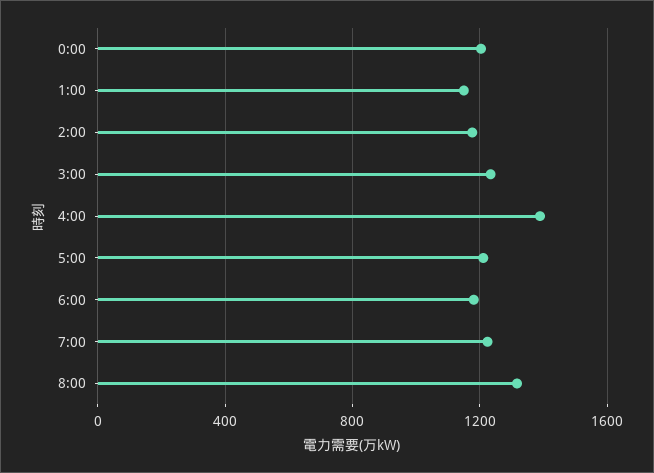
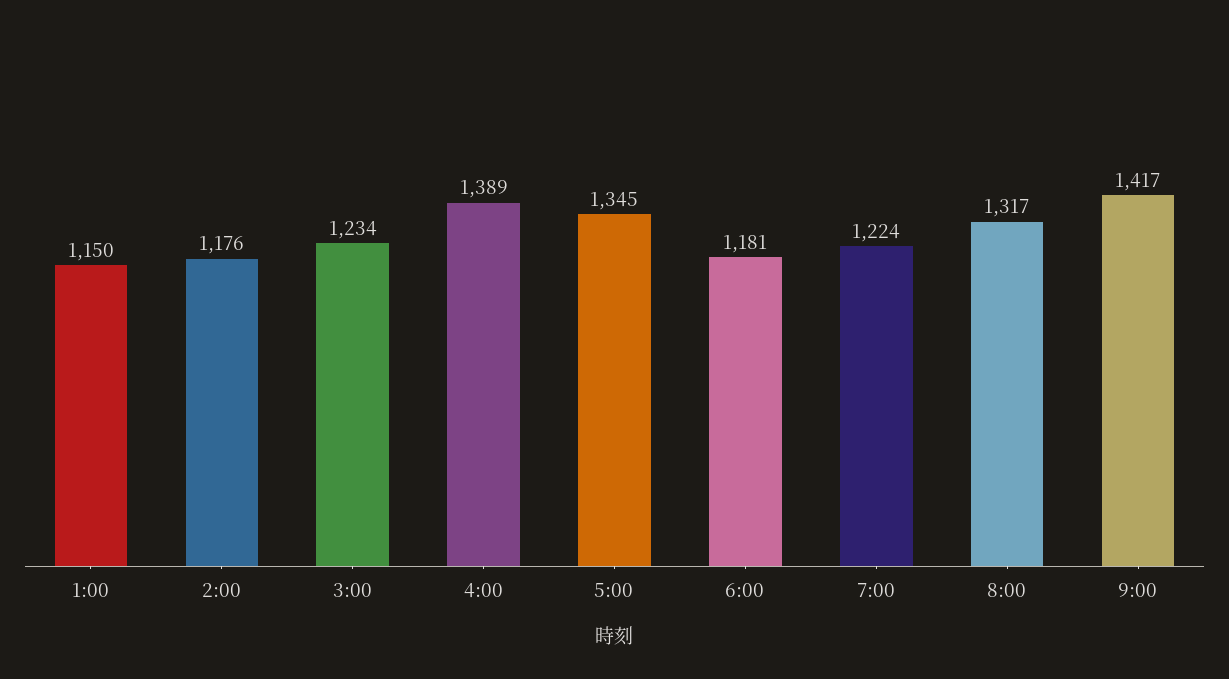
0:00: 1200 -> none
5:00: 1200 -> 1345
9:00: none -> 1417

